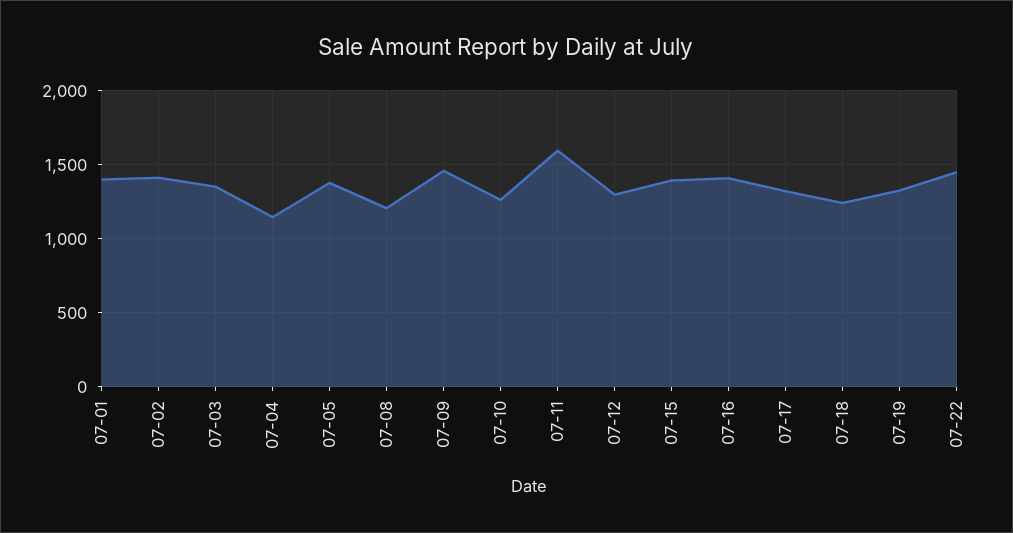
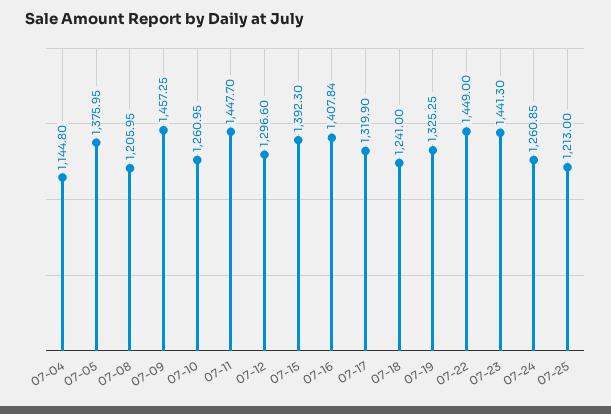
07-01: 1400 -> none
07-02: 1400 -> none
07-03: 1350 -> none
07-11: 1600 -> 1447.7
07-23: none -> 1441.3
07-24: none -> 1260.85
07-25: none -> 1213

